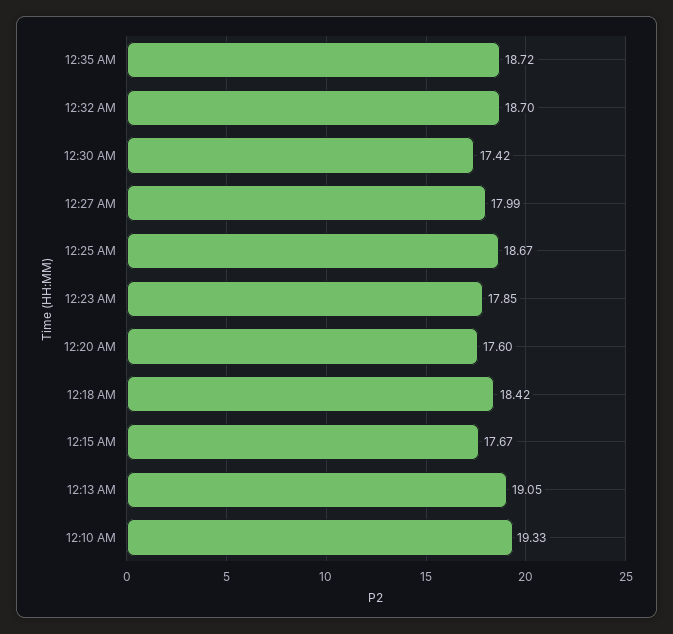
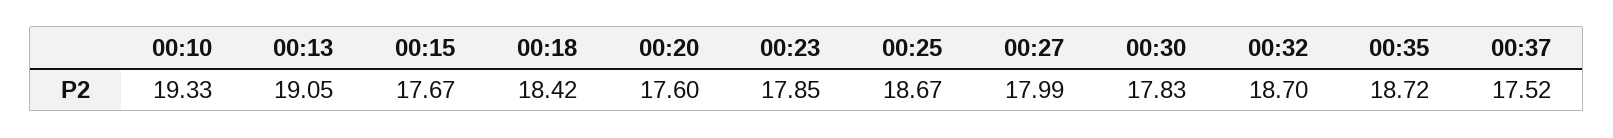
12:30 AM: 17.42 -> 17.83
00:37: none -> 17.52

